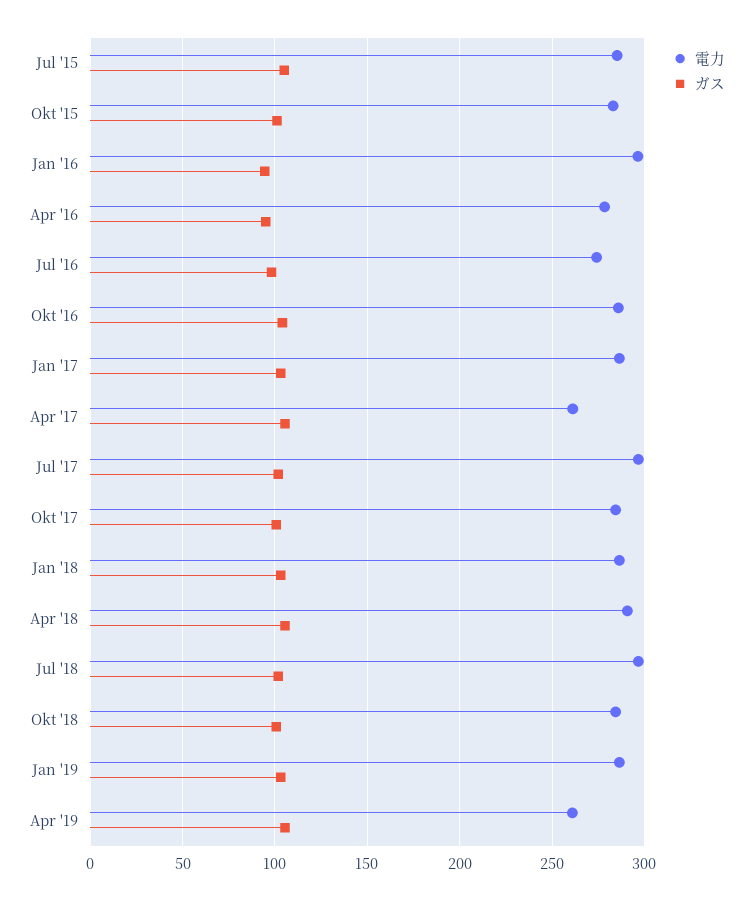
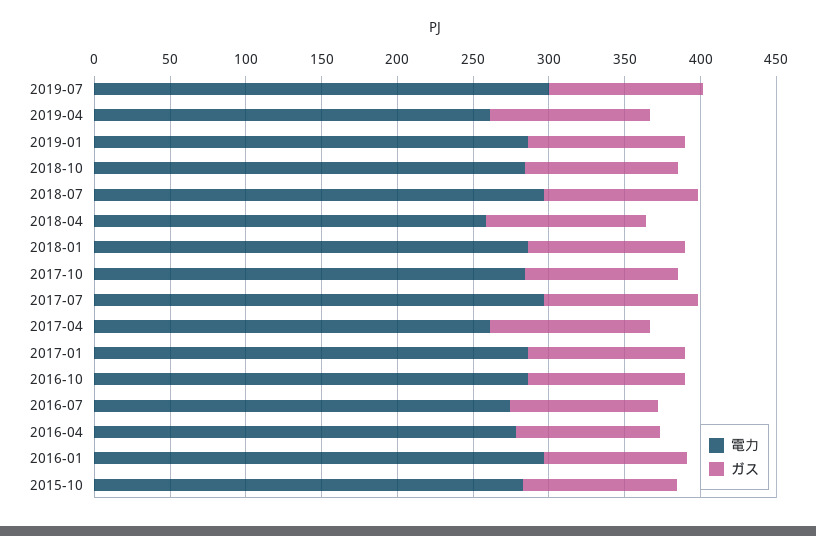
電力, Jul '15: 285 -> none
ガス, Jul '15: 105 -> none
電力, Apr '18: 290 -> 260
電力, 2019-07: none -> 300
ガス, 2019-07: none -> 100

